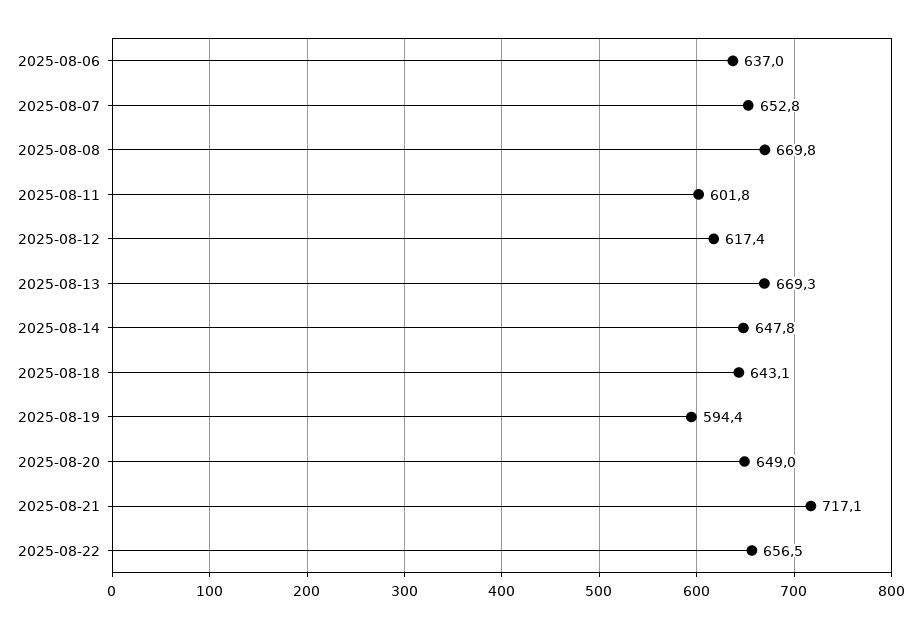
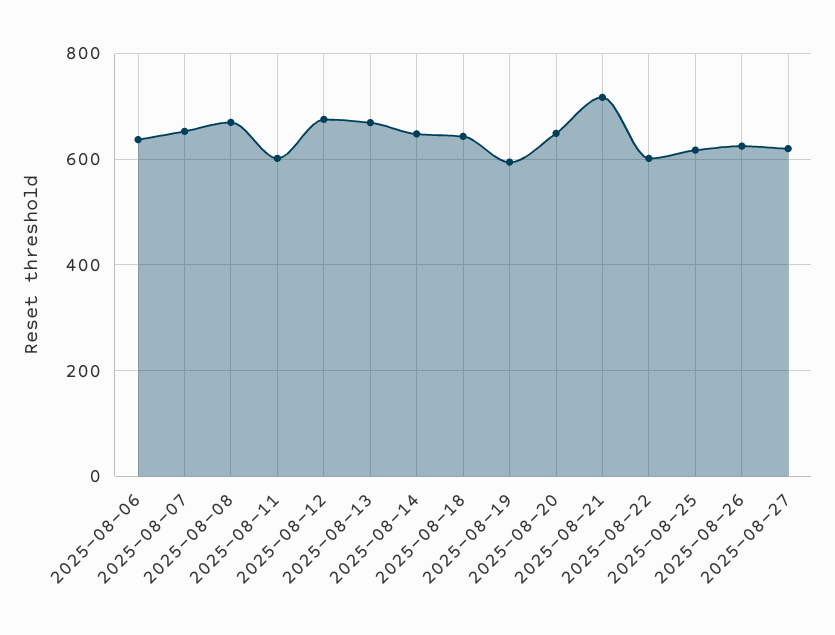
2025-08-12: 617.4 -> 680
2025-08-22: 656.5 -> 600
2025-08-25: none -> 620
2025-08-26: none -> 620
2025-08-27: none -> 620

